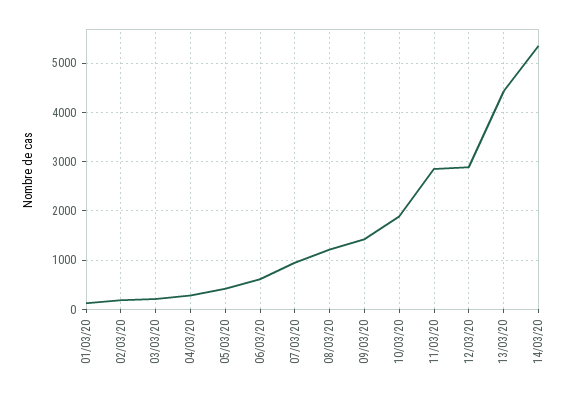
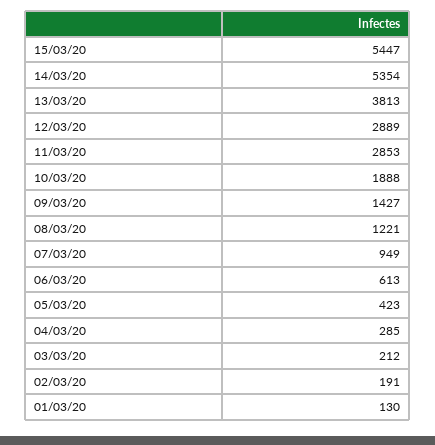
13/03/20: 4400 -> 3813
15/03/20: none -> 5447

